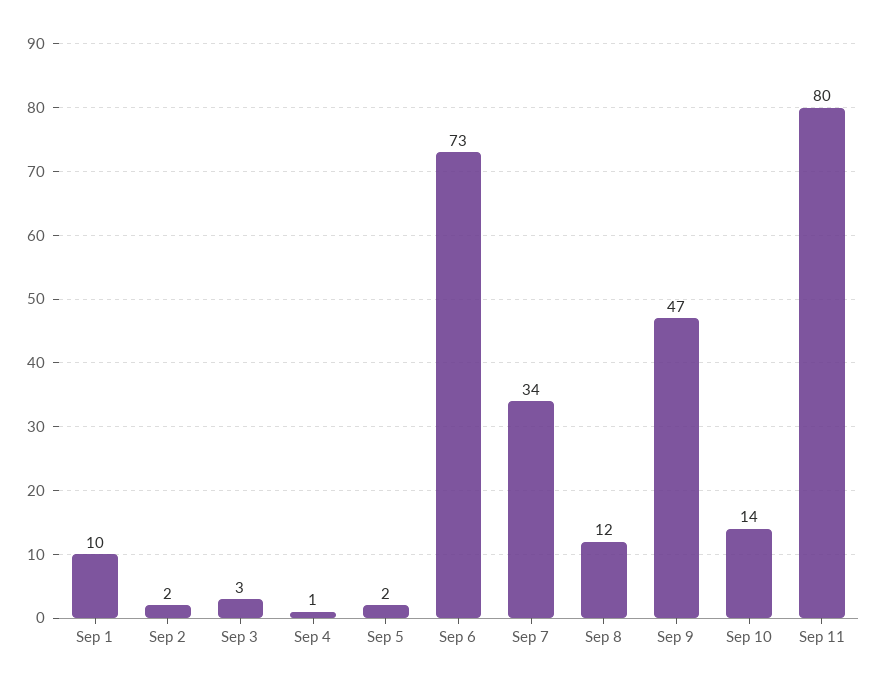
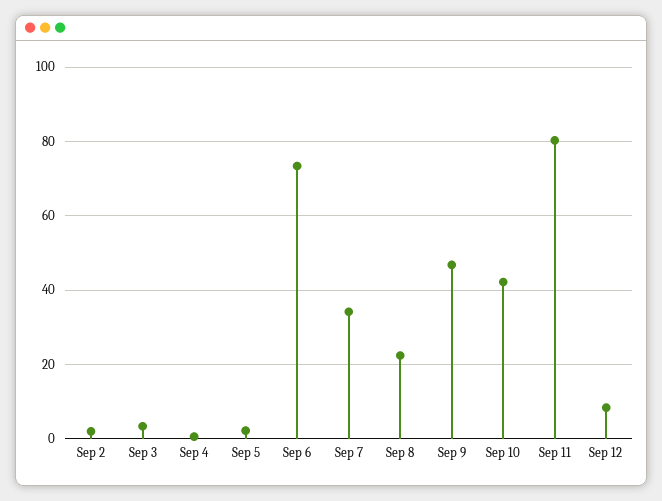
Sep 1: 10 -> none
Sep 8: 12 -> 22
Sep 10: 14 -> 42
Sep 12: none -> 8

